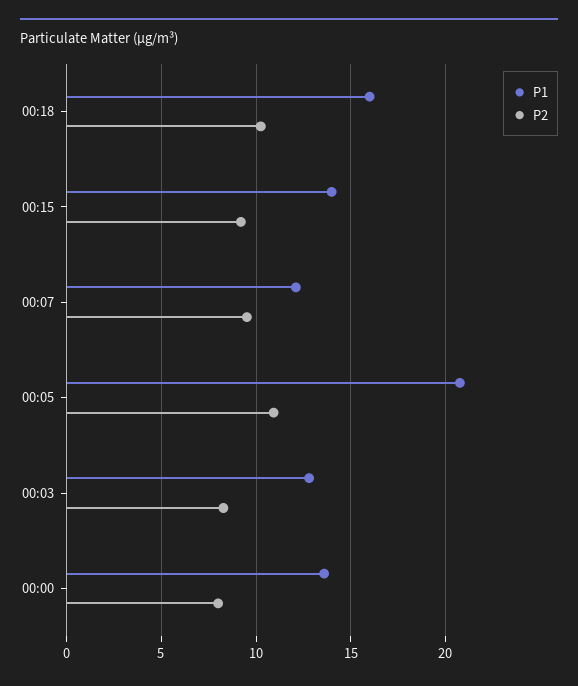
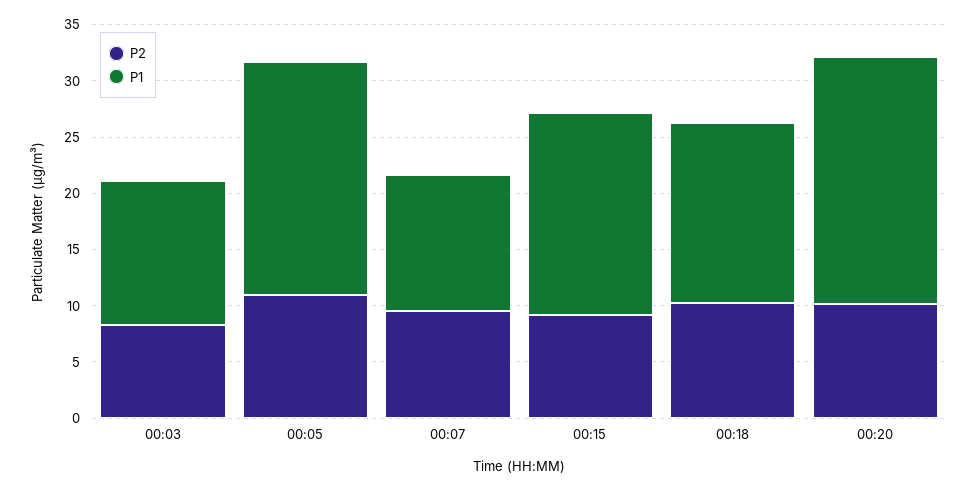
P1, 00:15: 14 -> 18
P1, 00:00: 13.5 -> none
P2, 00:00: 8 -> none
P2, 00:20: none -> 10
P1, 00:20: none -> 22

